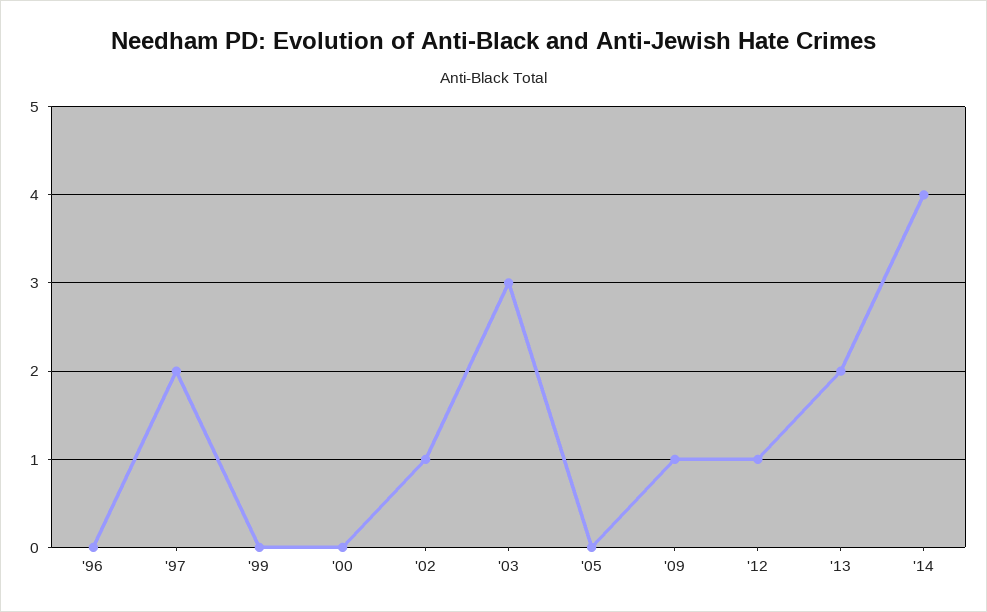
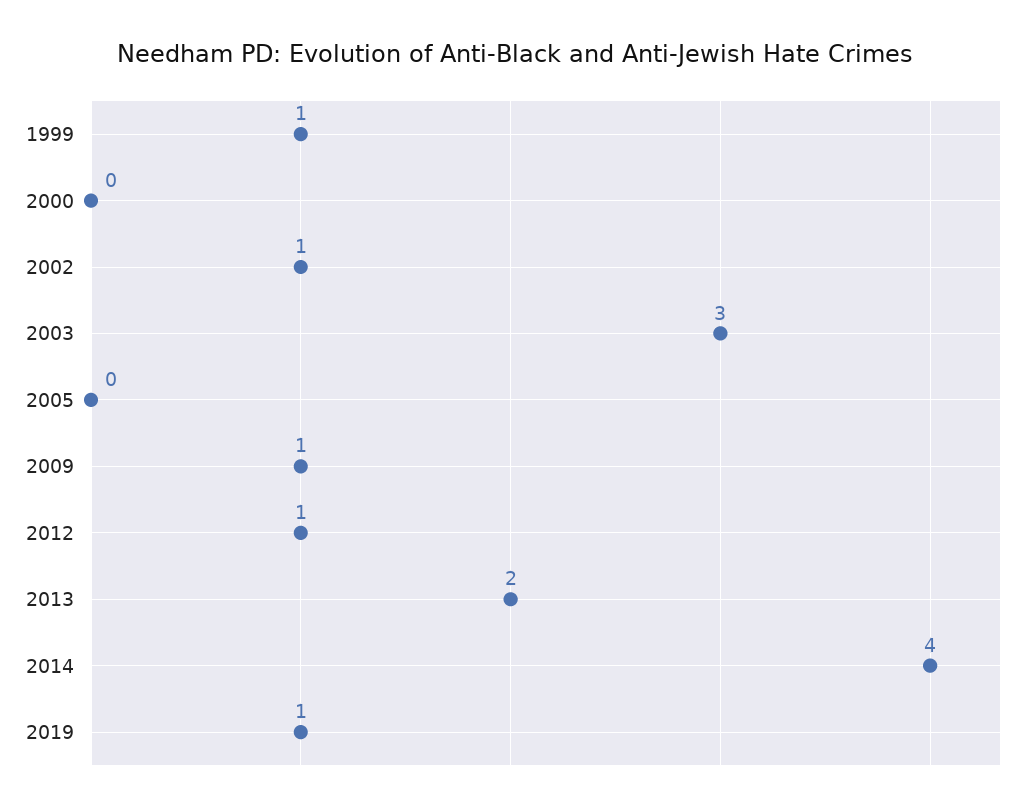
'96: 0 -> none
'97: 2 -> none
'99: 0 -> 1
2019: none -> 1

